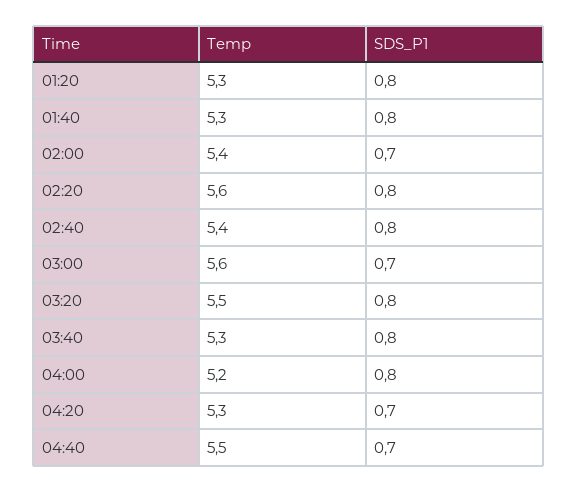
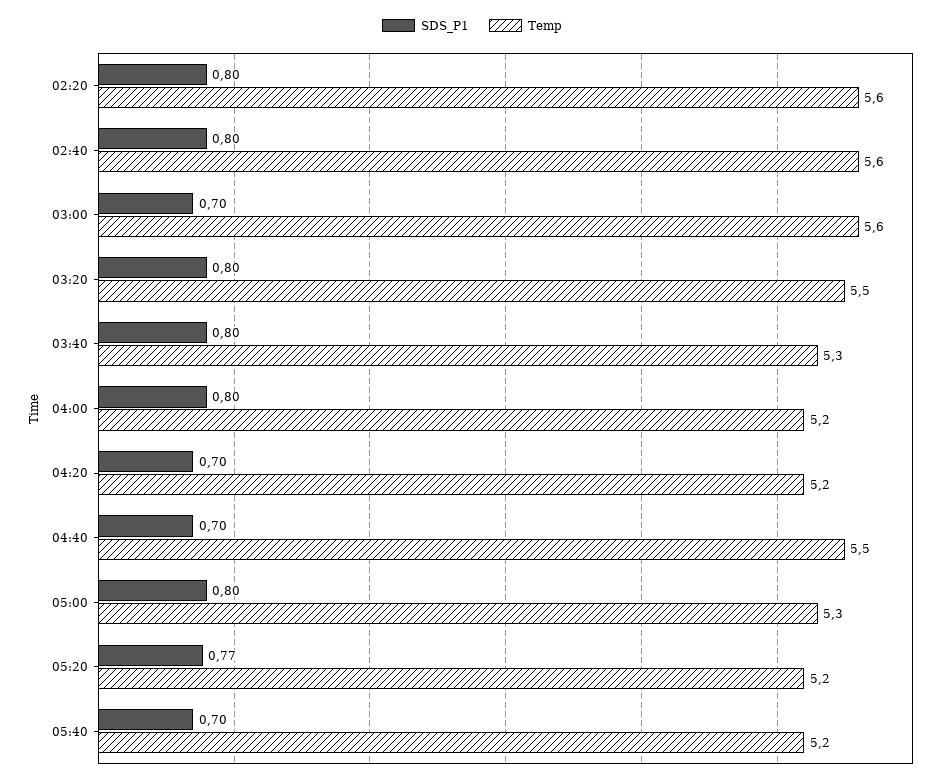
Temp, 01:20: 5.3 -> none
SDS_P1, 01:20: 0.8 -> none
Temp, 01:40: 5.3 -> none
SDS_P1, 01:40: 0.8 -> none
Temp, 02:00: 5.4 -> none
SDS_P1, 02:00: 0.7 -> none
Temp, 02:40: 5.4 -> 5.6
Temp, 04:20: 5.3 -> 5.2
SDS_P1, 05:00: none -> 0.8
Temp, 05:00: none -> 5.3
SDS_P1, 05:20: none -> 0.77
Temp, 05:20: none -> 5.2
SDS_P1, 05:40: none -> 0.7
Temp, 05:40: none -> 5.2

